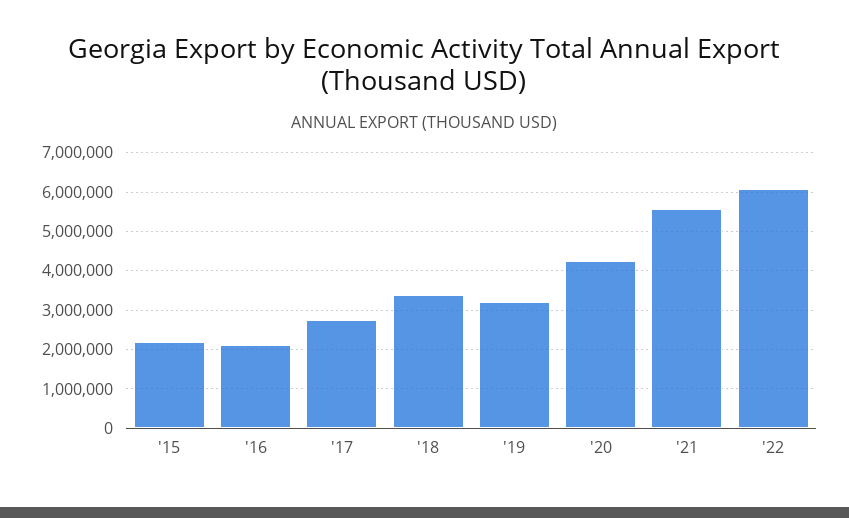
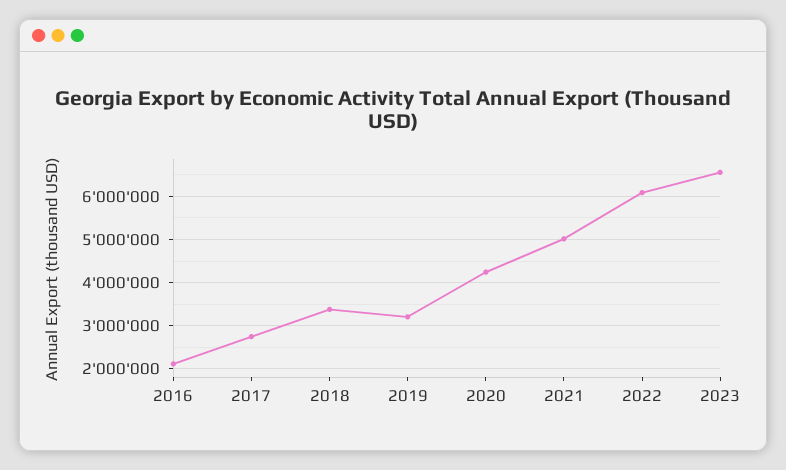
'15: 2200000 -> none
'21: 5600000 -> 5000000
2023: none -> 6600000

